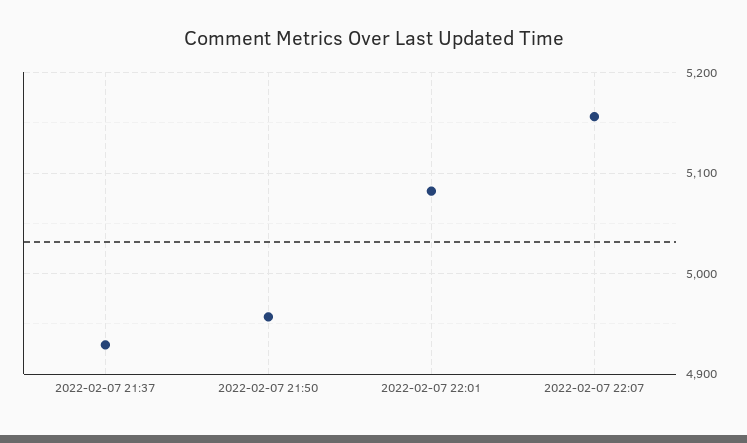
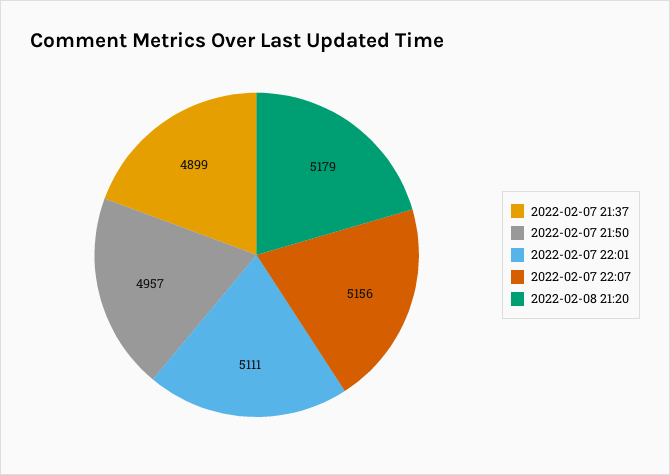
2022-02-07 21:37: 4930 -> 4899
2022-02-07 22:01: 5080 -> 5111
2022-02-08 21:20: none -> 5179

